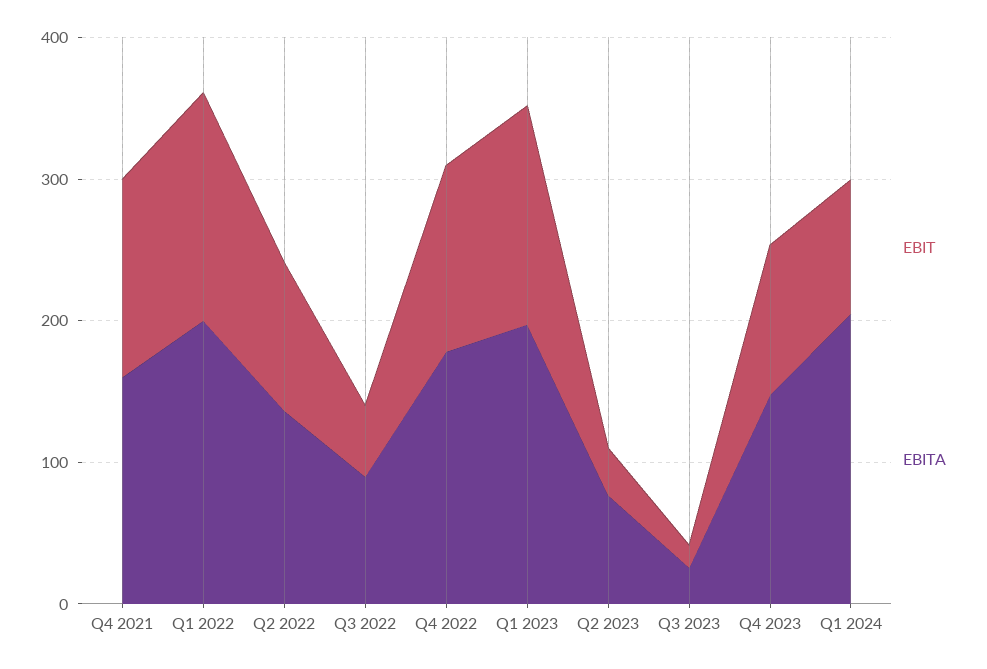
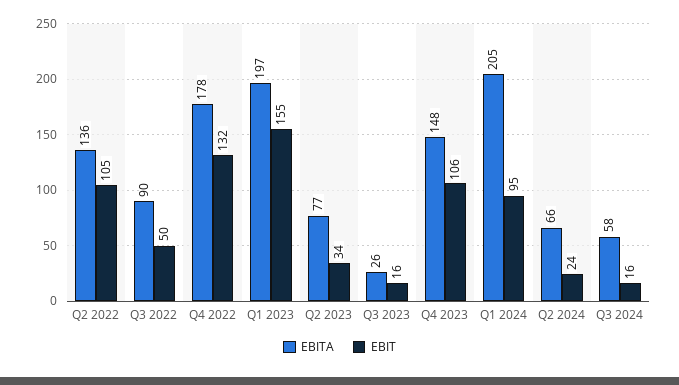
EBIT, Q4 2021: 140 -> none
EBITA, Q4 2021: 160 -> none
EBIT, Q1 2022: 160 -> none
EBITA, Q1 2022: 200 -> none
EBITA, Q2 2024: none -> 66
EBIT, Q2 2024: none -> 24
EBITA, Q3 2024: none -> 58
EBIT, Q3 2024: none -> 16

